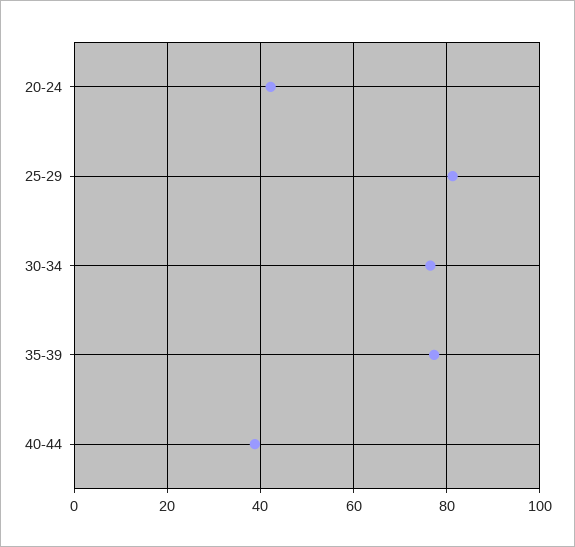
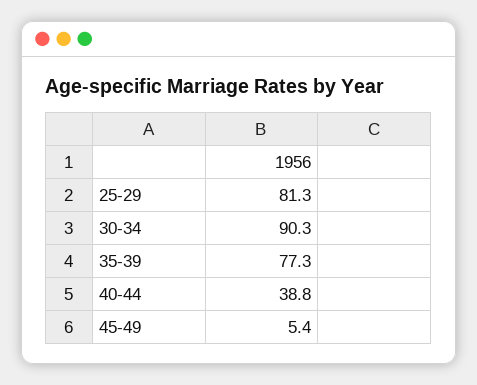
20-24: 42 -> none
30-34: 76 -> 90.3
45-49: none -> 5.4

